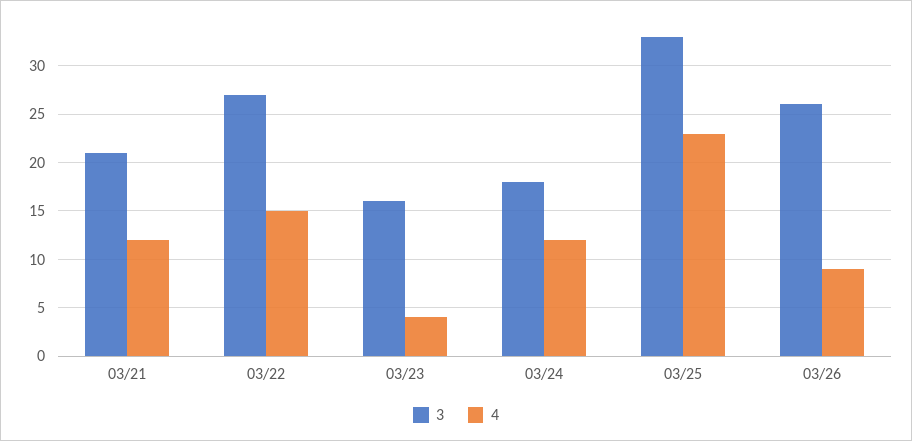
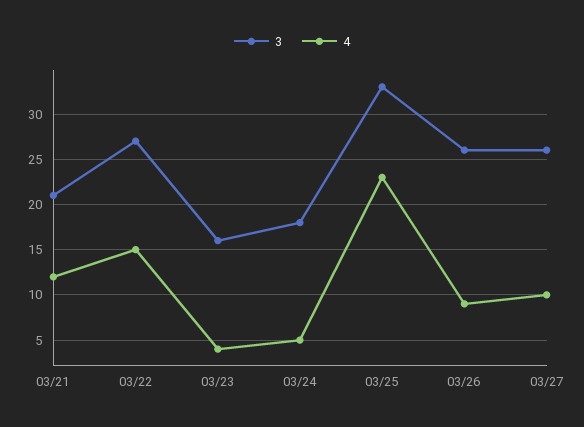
4, 03/24: 12 -> 5
3, 03/27: none -> 26
4, 03/27: none -> 10

